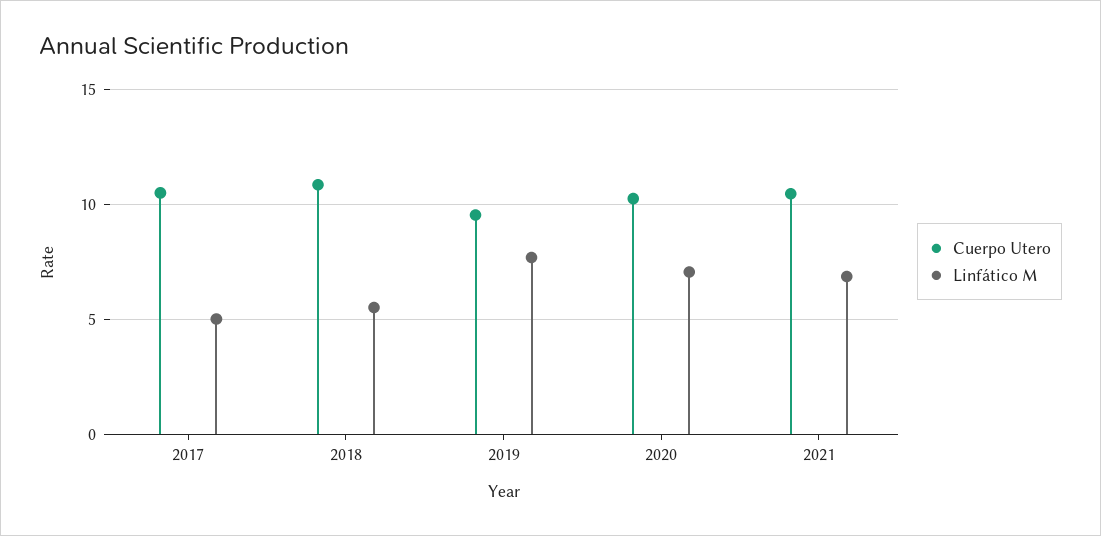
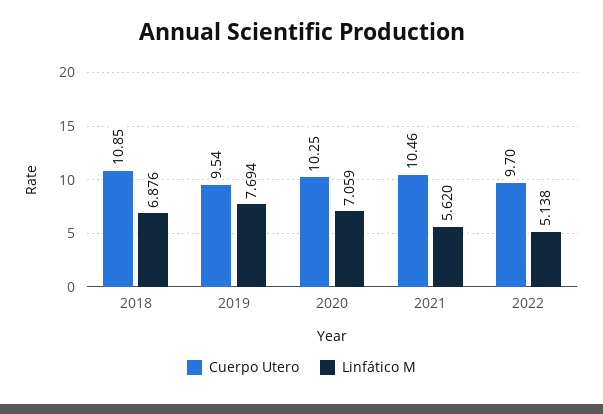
Cuerpo Utero, 2017: 10.5 -> none
Linfático M, 2017: 5 -> none
Linfático M, 2018: 5.5 -> 6.876
Linfático M, 2021: 7 -> 5.62
Cuerpo Utero, 2022: none -> 9.7
Linfático M, 2022: none -> 5.138

